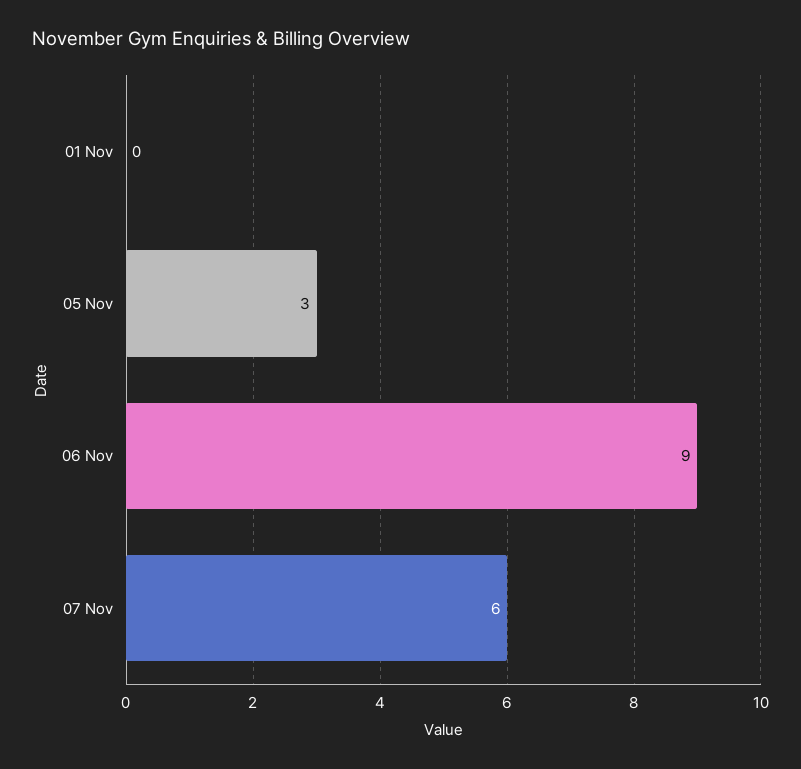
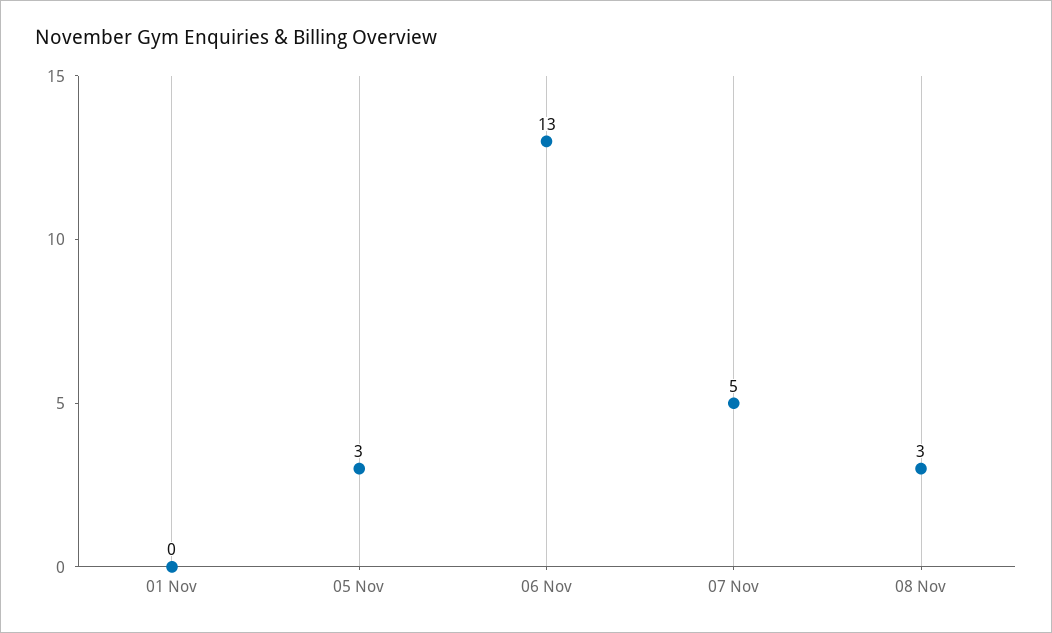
06 Nov: 9 -> 13
07 Nov: 6 -> 5
08 Nov: none -> 3

